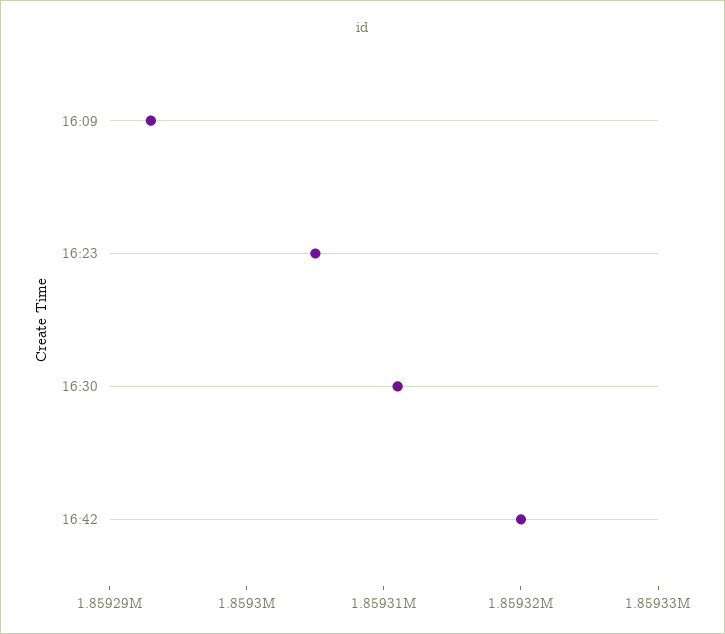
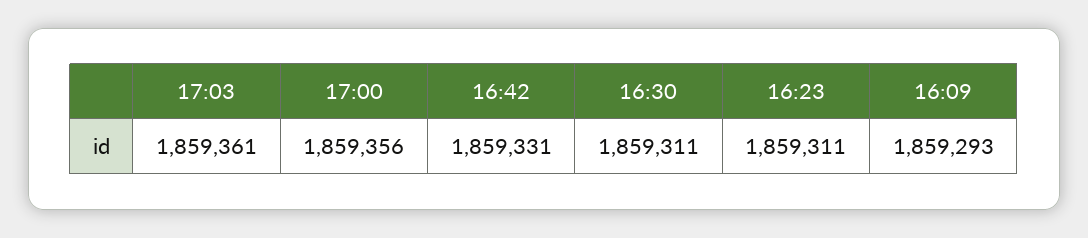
16:23: 1859305 -> 1859311
16:42: 1859320 -> 1859331
17:03: none -> 1859361
17:00: none -> 1859356

